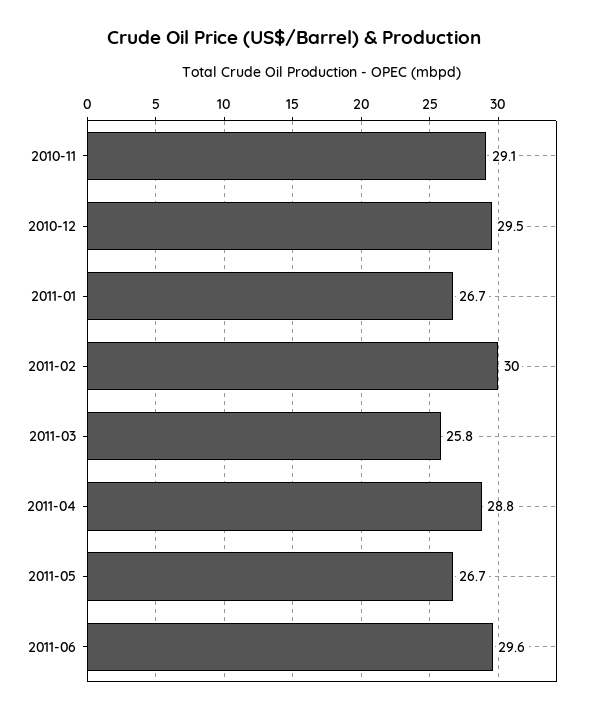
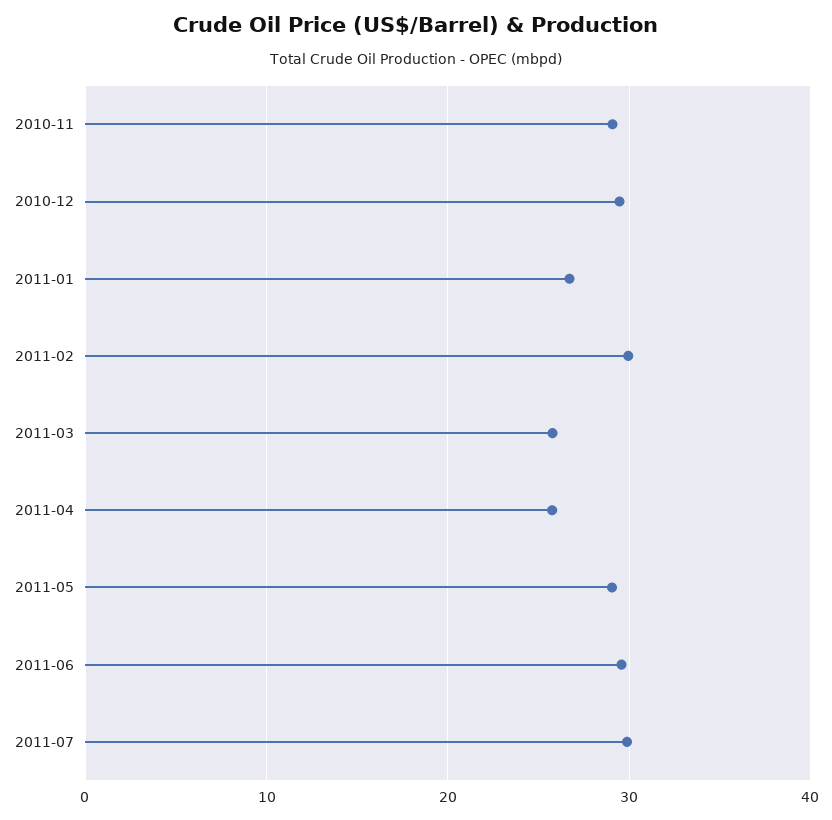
2011-04: 28.8 -> 26
2011-05: 26.7 -> 29
2011-07: none -> 30

